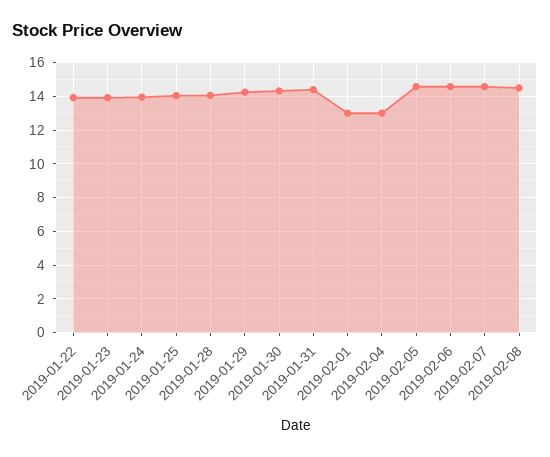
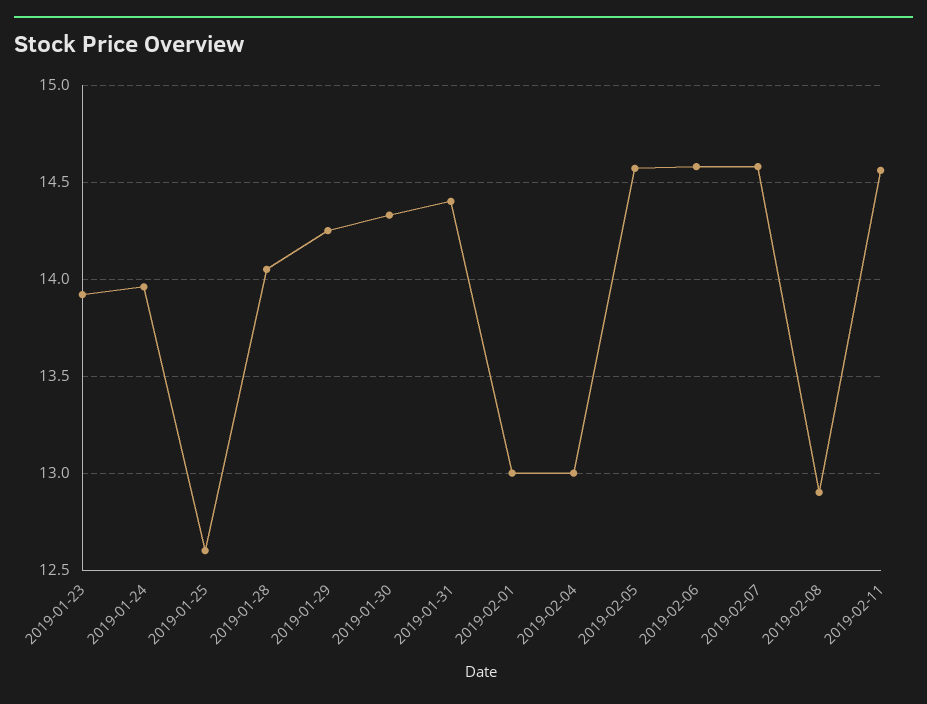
2019-01-22: 14 -> none
2019-01-25: 14 -> 12.6
2019-02-08: 14.5 -> 12.9
2019-02-11: none -> 14.55

